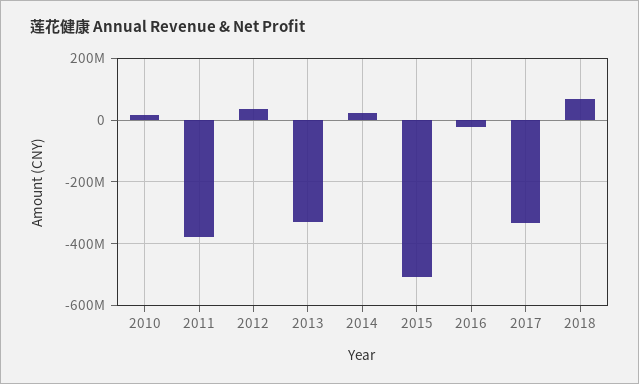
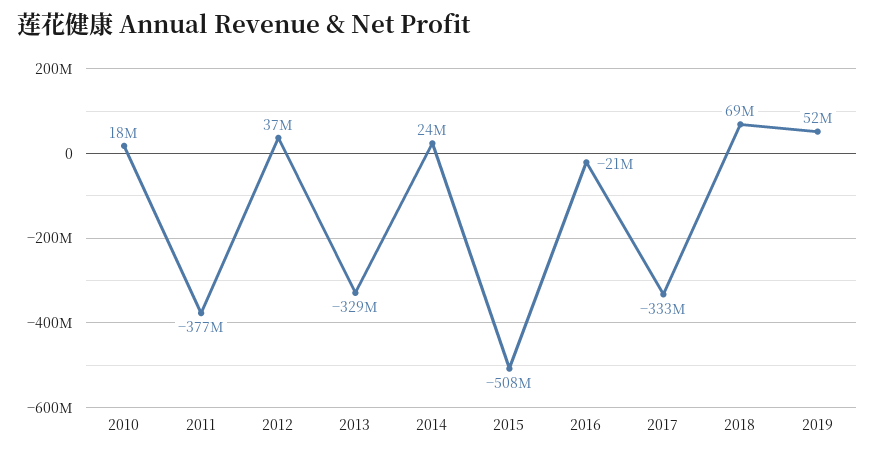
2019: none -> 52000000

